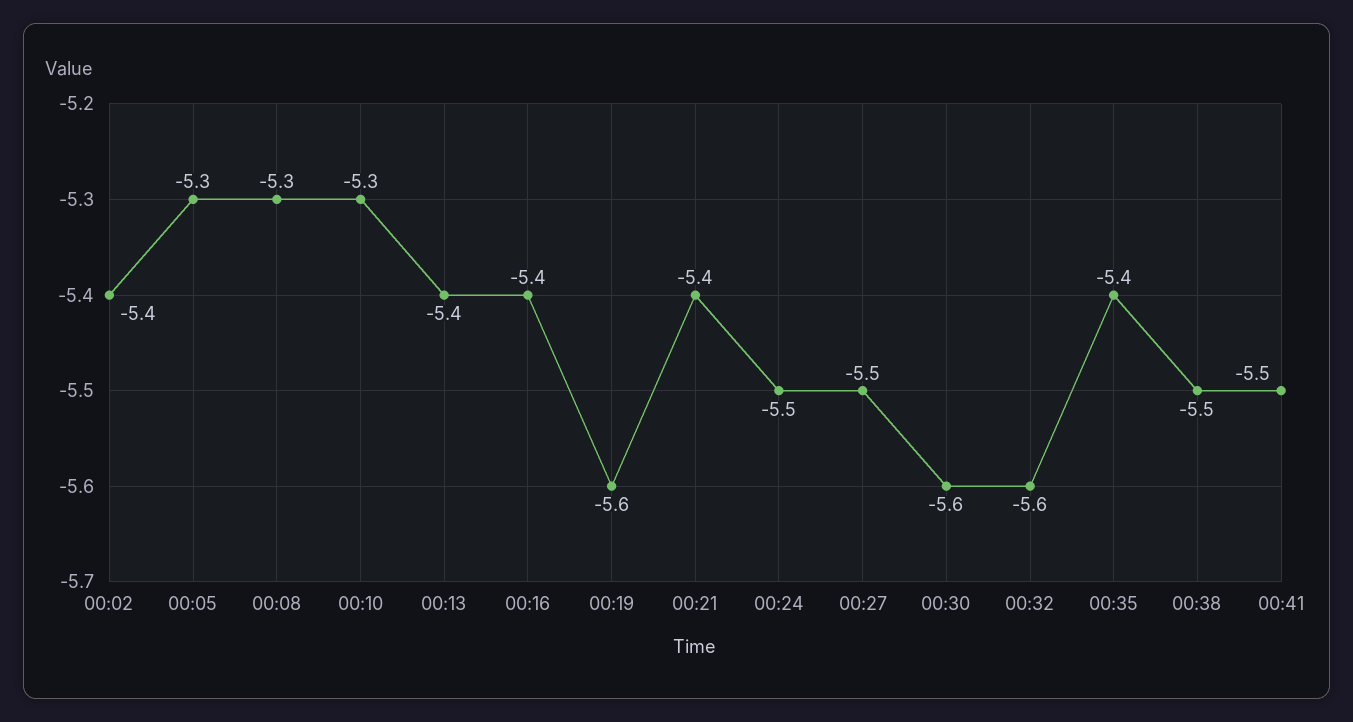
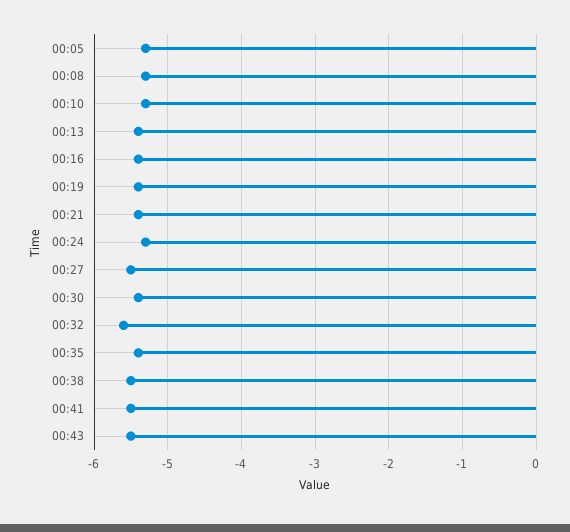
00:02: -5.4 -> none
00:19: -5.6 -> -5.4
00:24: -5.5 -> -5.3
00:30: -5.6 -> -5.4
00:43: none -> -5.5

